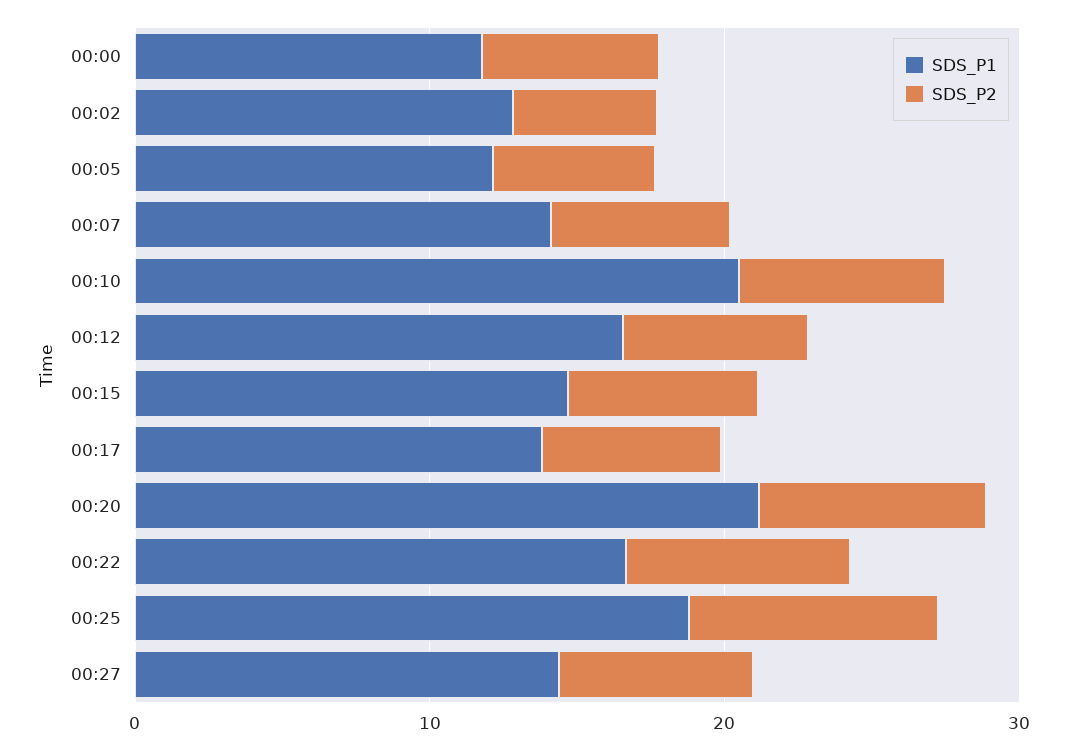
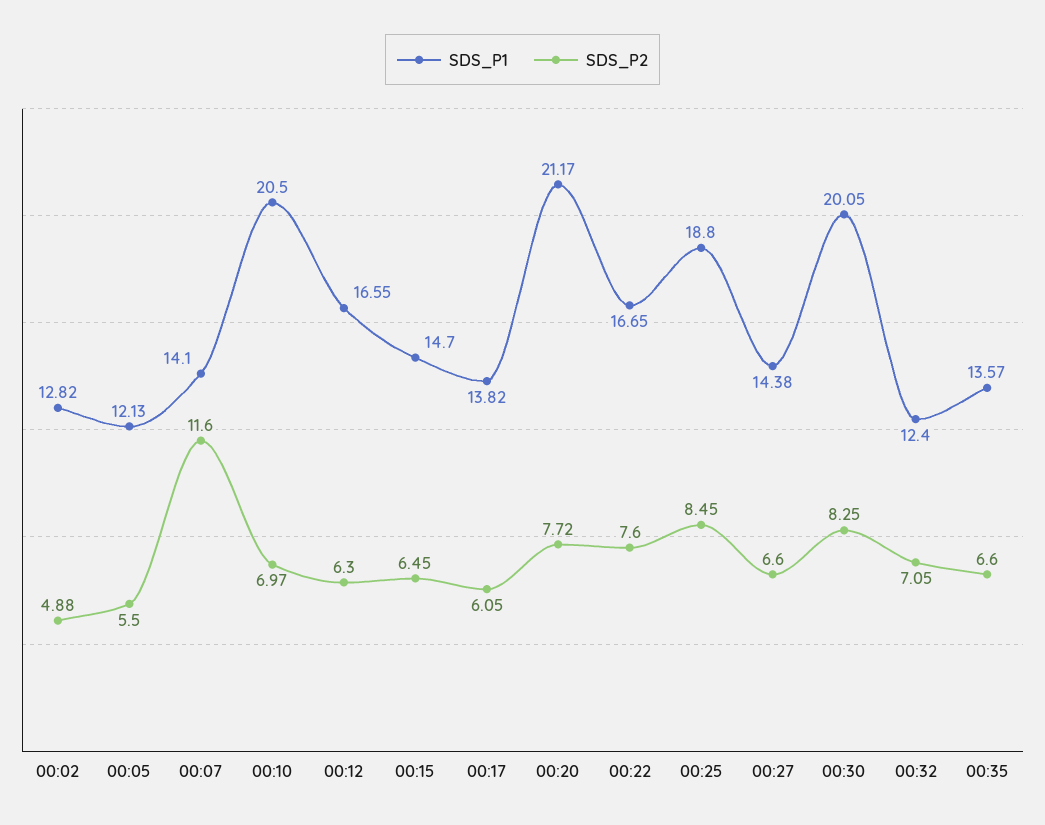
SDS_P1, 00:00: 12 -> none
SDS_P2, 00:00: 6 -> none
SDS_P2, 00:07: 6 -> 11.6
SDS_P1, 00:30: none -> 20.05
SDS_P2, 00:30: none -> 8.25
SDS_P1, 00:32: none -> 12.4
SDS_P2, 00:32: none -> 7.05
SDS_P1, 00:35: none -> 13.57
SDS_P2, 00:35: none -> 6.6

